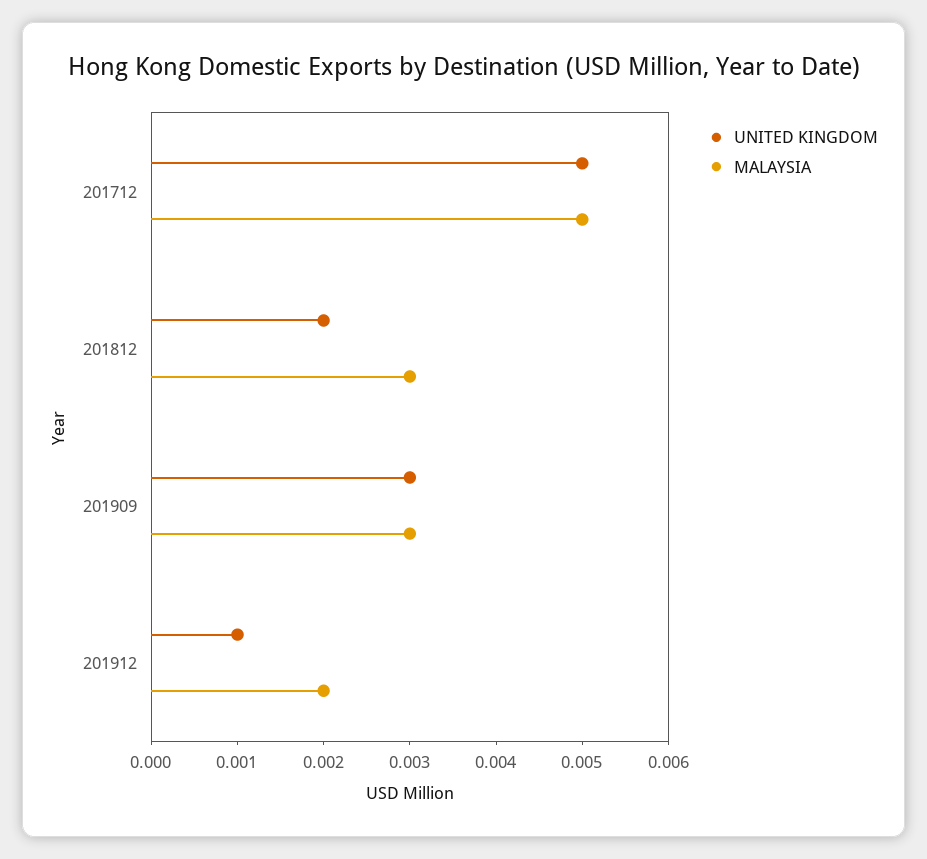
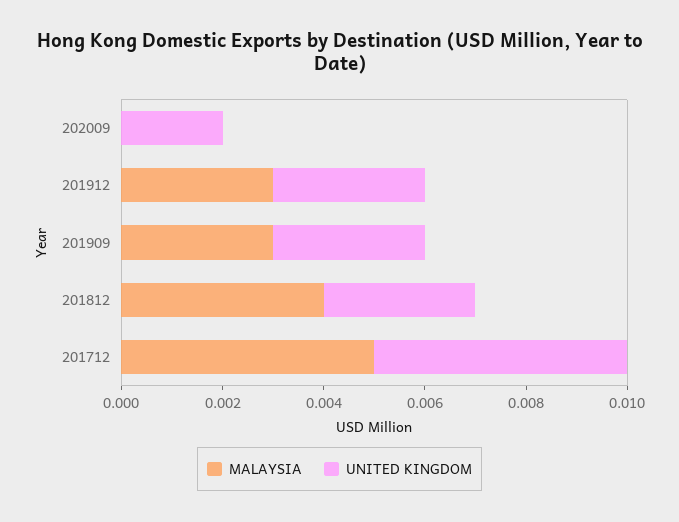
UNITED KINGDOM, 201812: 0.002 -> 0.003
MALAYSIA, 201812: 0.003 -> 0.004
UNITED KINGDOM, 201912: 0.001 -> 0.003
MALAYSIA, 201912: 0.002 -> 0.003
MALAYSIA, 202009: none -> 0
UNITED KINGDOM, 202009: none -> 0.002

